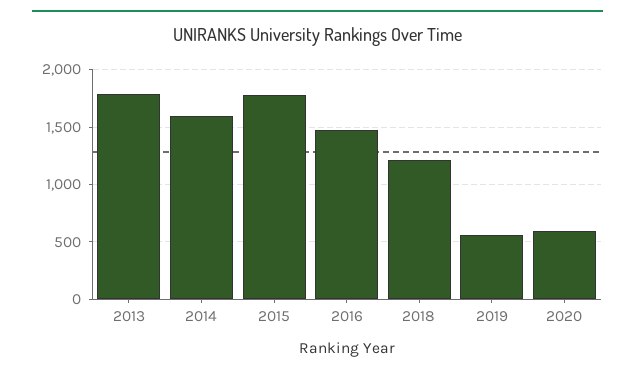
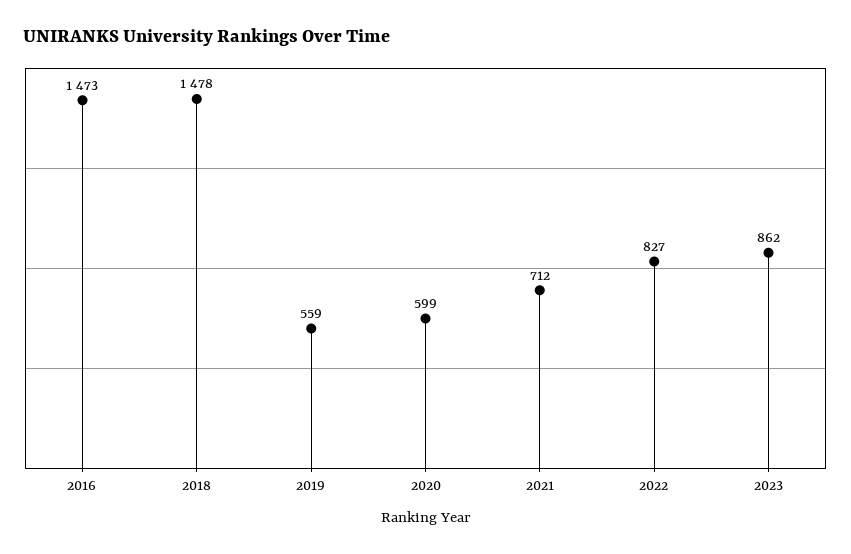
2013: 1800 -> none
2014: 1600 -> none
2015: 1800 -> none
2018: 1200 -> 1478
2021: none -> 712
2022: none -> 827
2023: none -> 862

